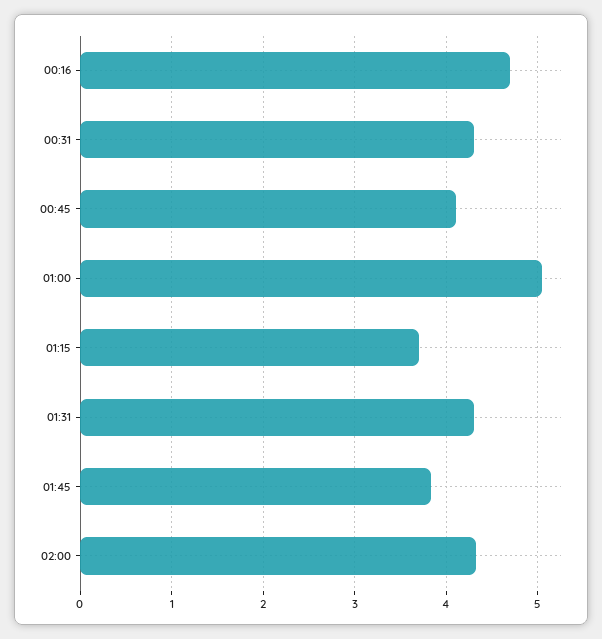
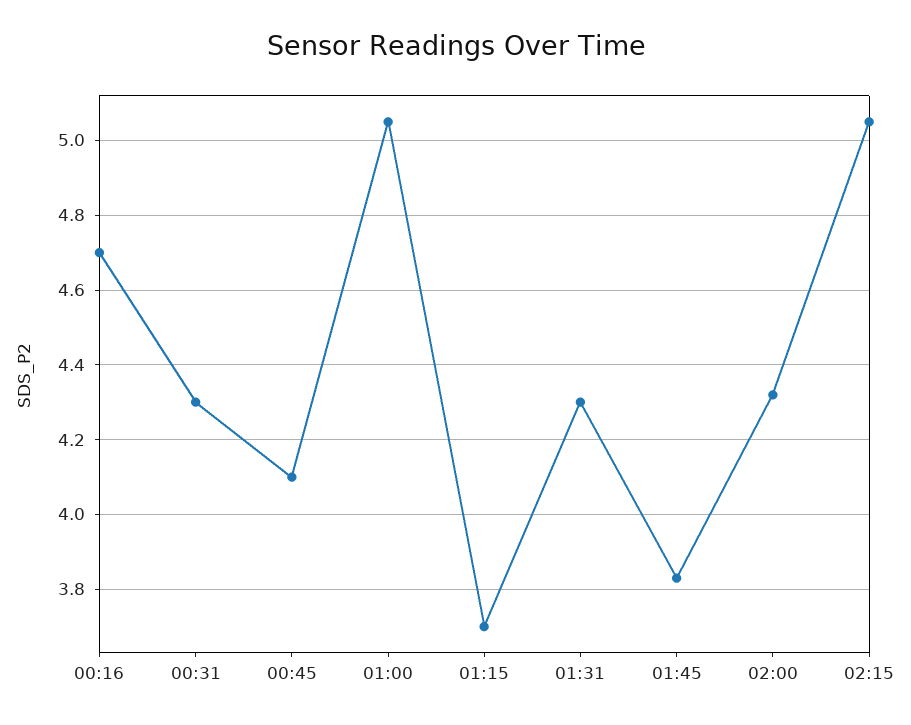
02:15: none -> 5.05

